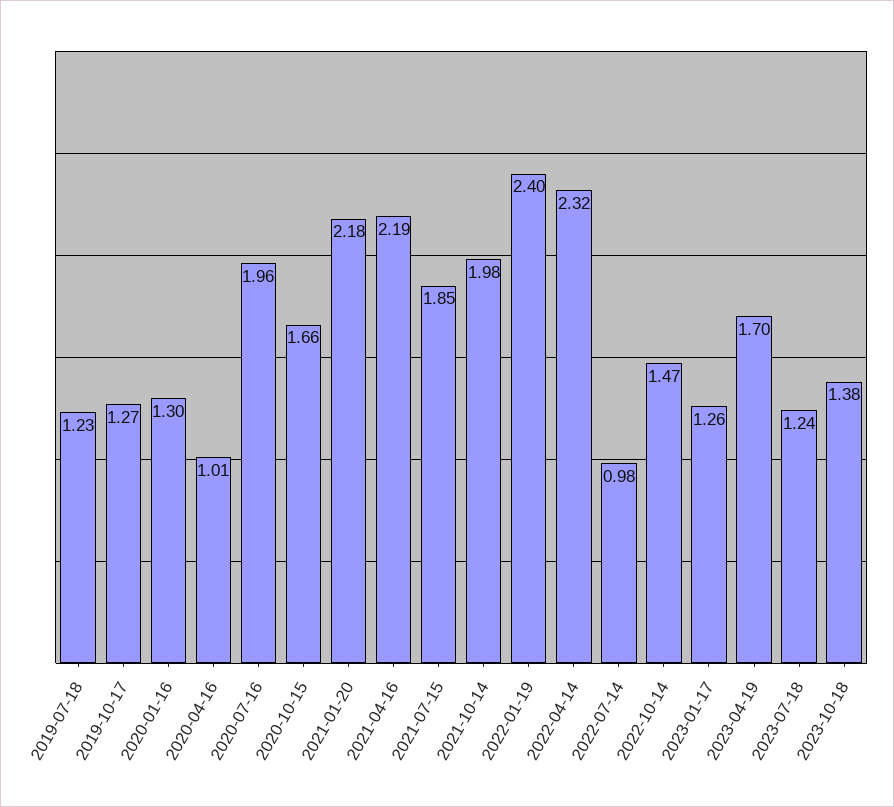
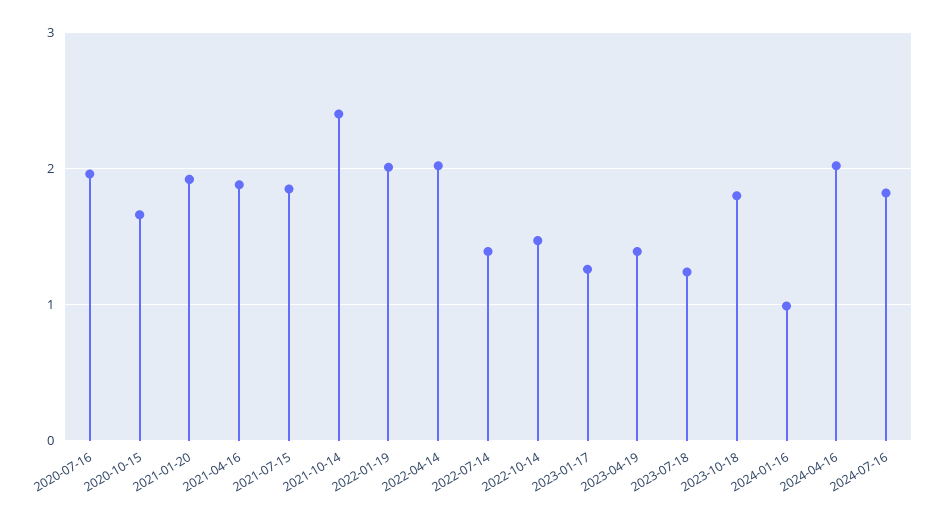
2019-07-18: 1.23 -> none
2019-10-17: 1.27 -> none
2020-01-16: 1.3 -> none
2020-04-16: 1.01 -> none
2021-01-20: 2.18 -> 1.9
2021-04-16: 2.19 -> 1.9
2021-10-14: 1.98 -> 2.4
2022-01-19: 2.4 -> 2
2022-04-14: 2.32 -> 2
2022-07-14: 0.98 -> 1.4
2023-04-19: 1.7 -> 1.4
2023-10-18: 1.38 -> 1.8
2024-01-16: none -> 1
2024-04-16: none -> 2
2024-07-16: none -> 1.8

